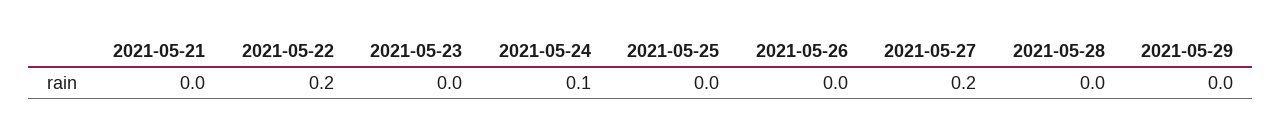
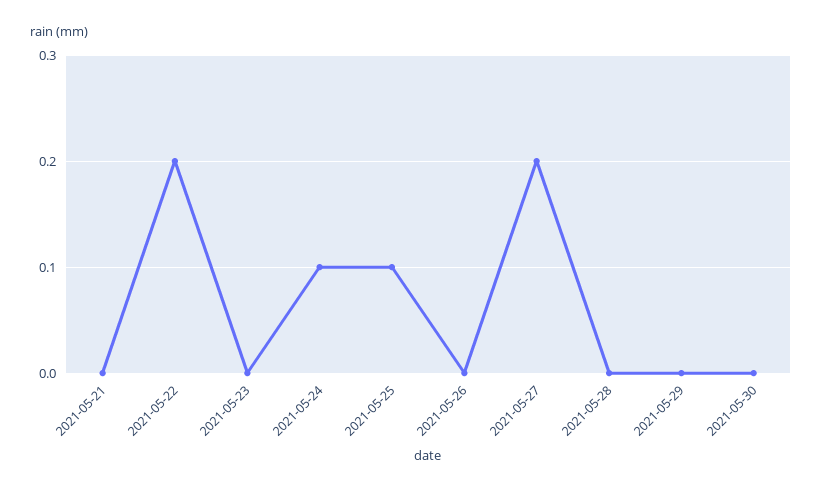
2021-05-25: 0 -> 0.1
2021-05-30: none -> 0

